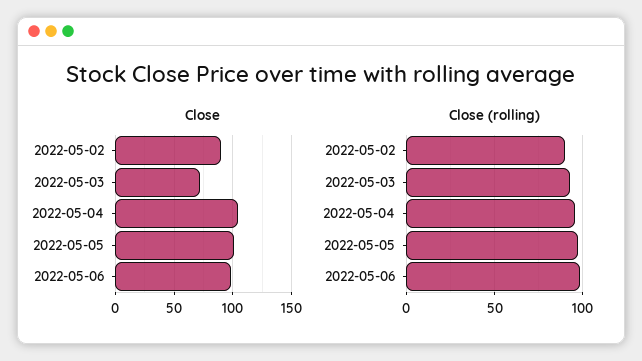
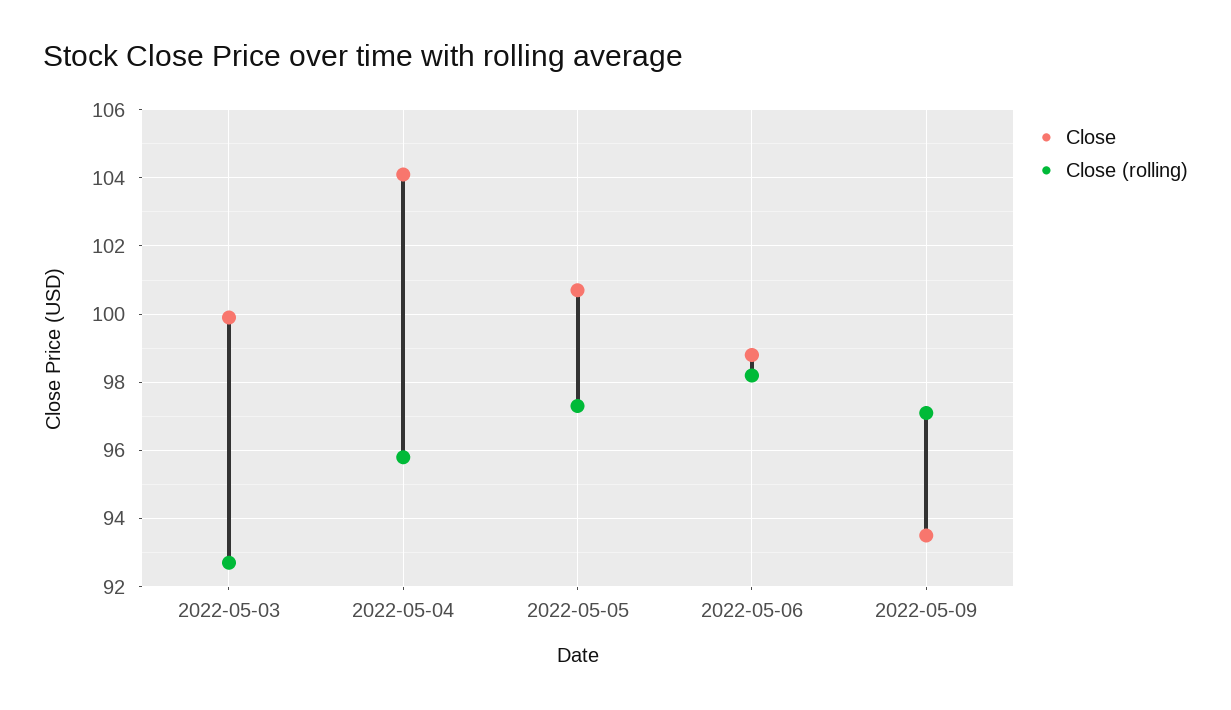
Close, 2022-05-02: 90 -> none
Close, 2022-05-03: 70 -> 100
Close (rolling), 2022-05-02: 90 -> none
Close, 2022-05-09: none -> 93.5
Close (rolling), 2022-05-09: none -> 97

